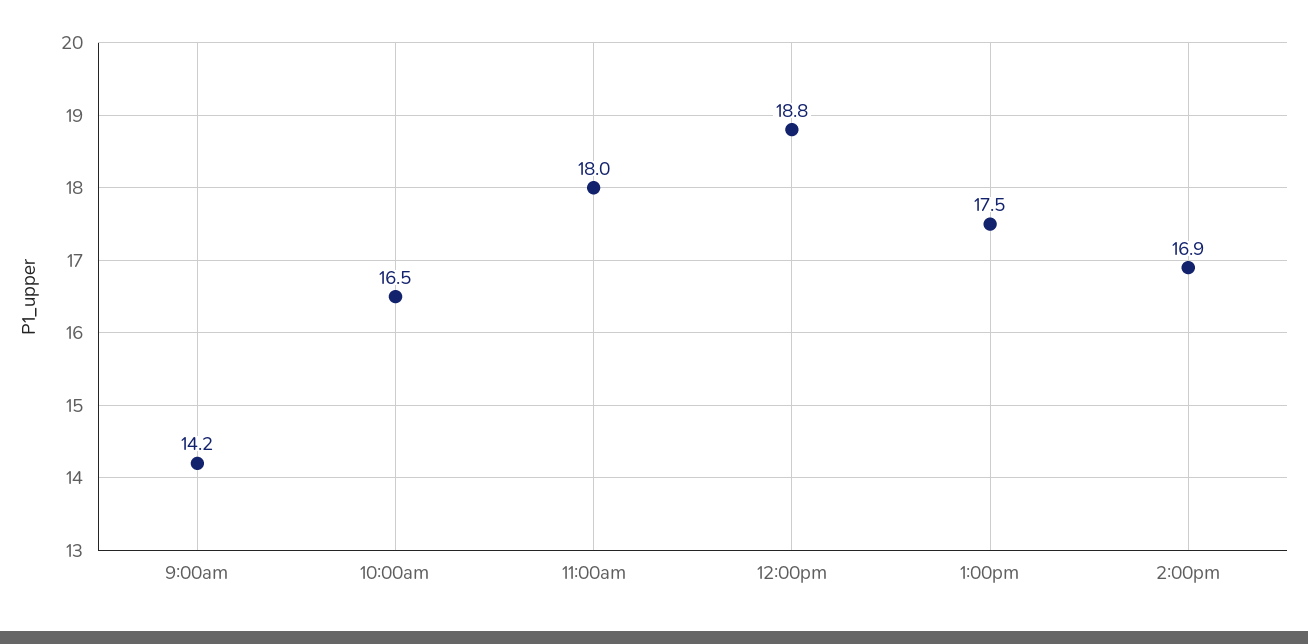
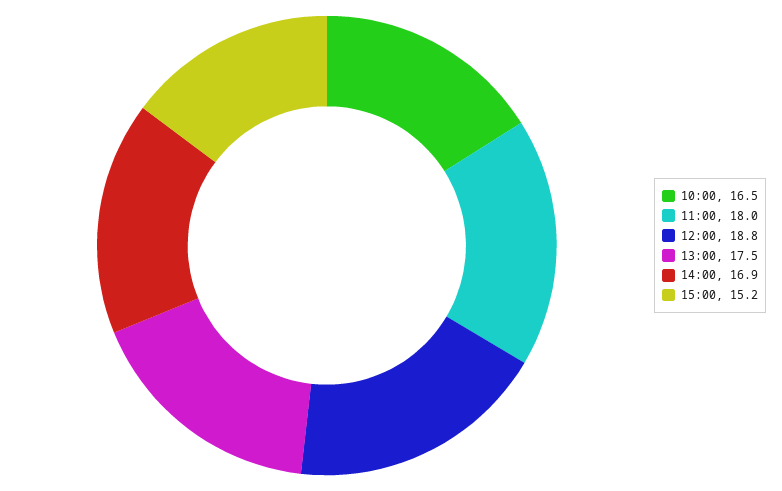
9:00am: 14.2 -> none
15:00: none -> 15.2

